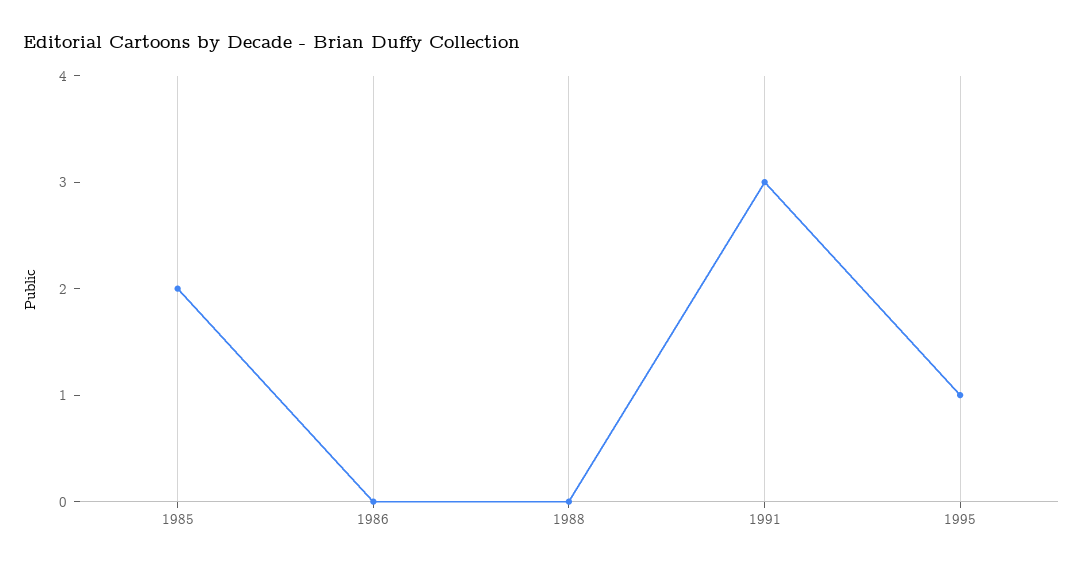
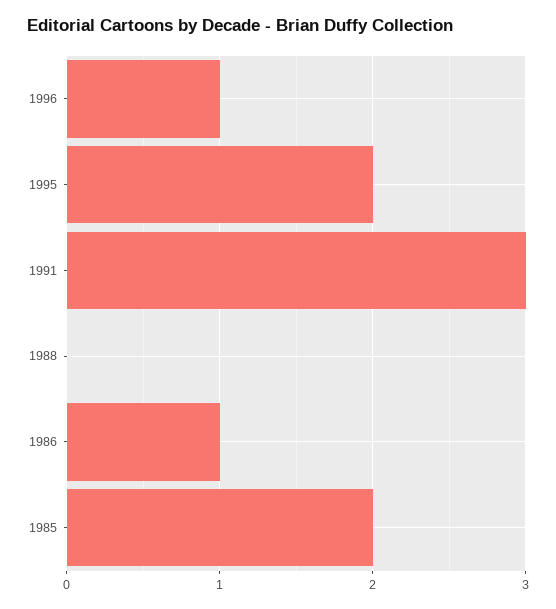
1986: 0 -> 1
1995: 1 -> 2
1996: none -> 1

